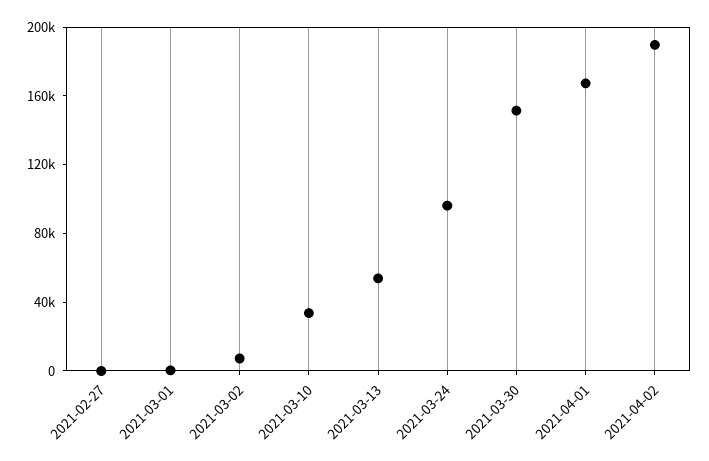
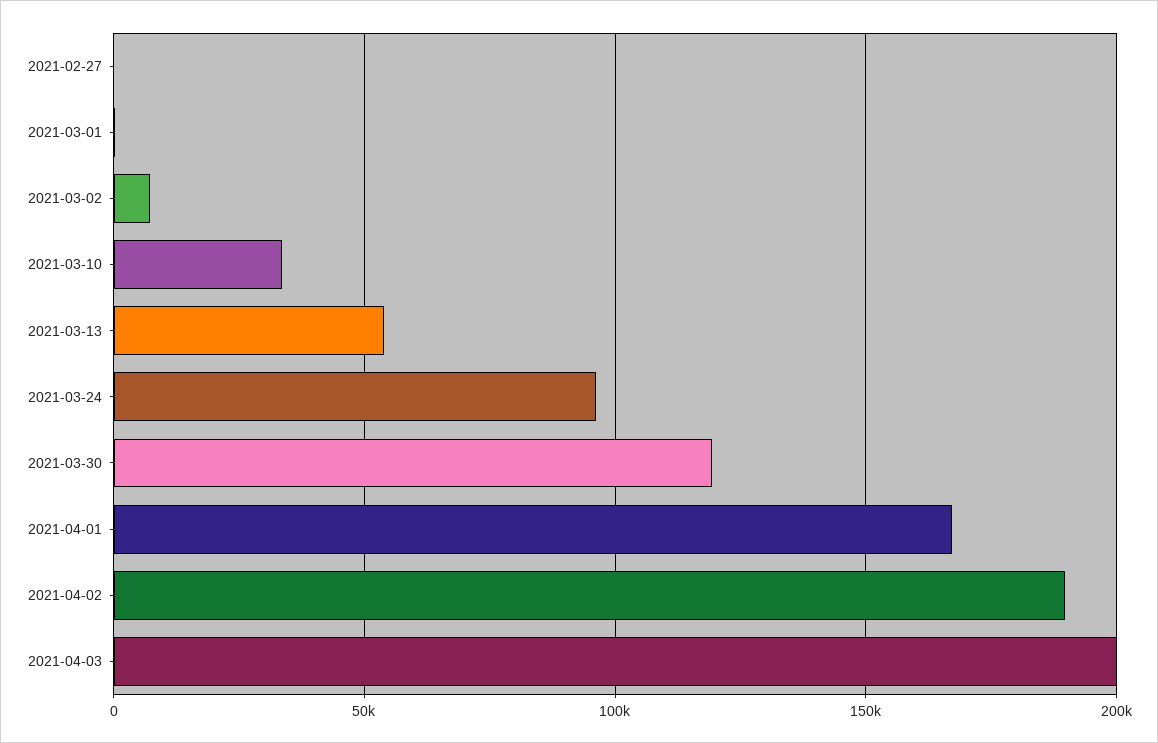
2021-03-30: 150000 -> 120000
2021-04-03: none -> 200000

